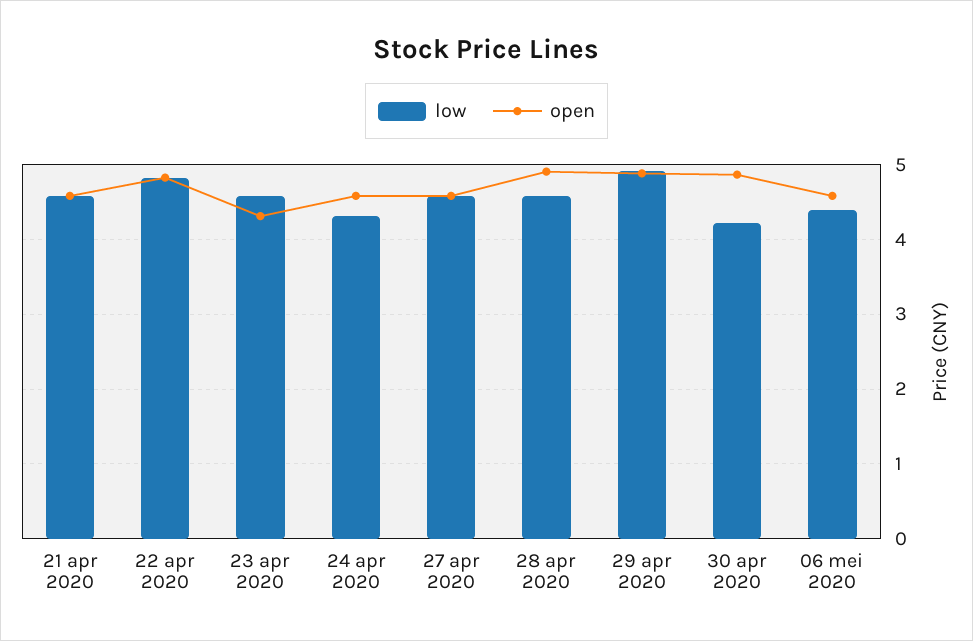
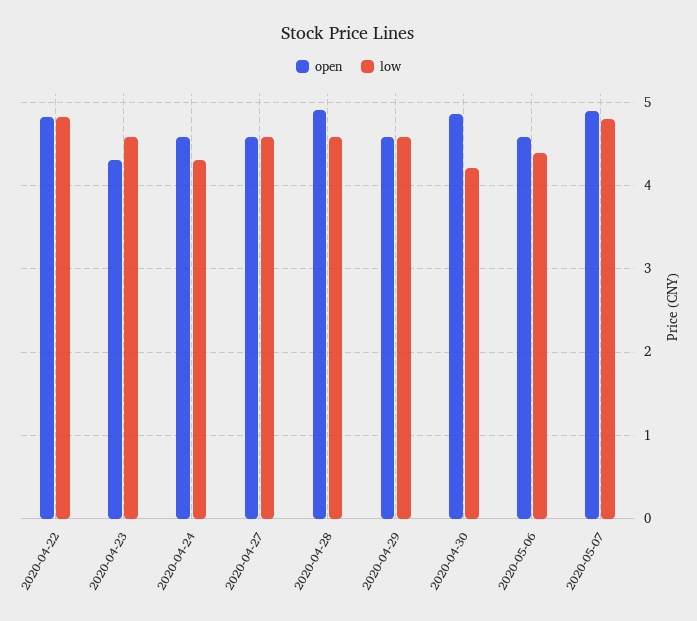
low, 21 apr 2020: 4.6 -> none
open, 21 apr 2020: 4.6 -> none
low, 29 apr 2020: 4.9 -> 4.6
open, 29 apr 2020: 4.9 -> 4.6
open, 2020-05-07: none -> 4.9
low, 2020-05-07: none -> 4.8

